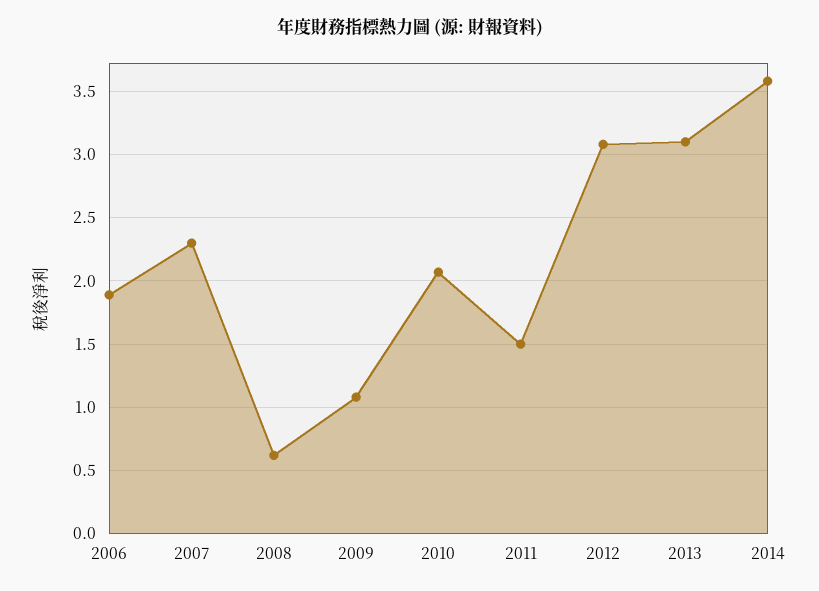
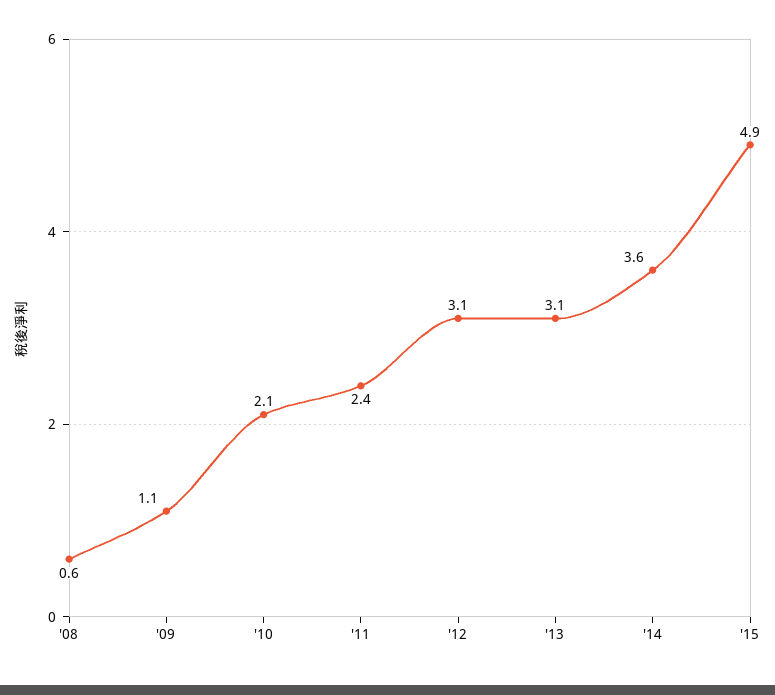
2006: 1.9 -> none
2007: 2.3 -> none
2011: 1.5 -> 2.4
'15: none -> 4.9

